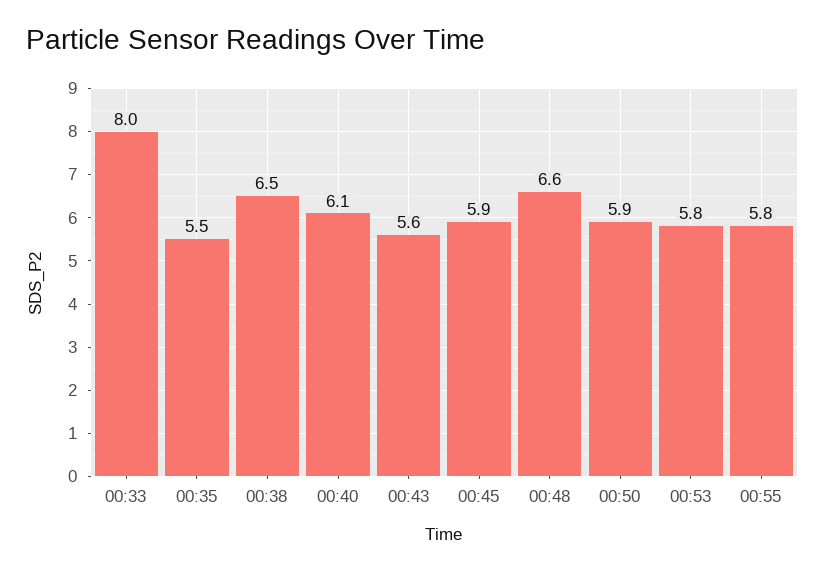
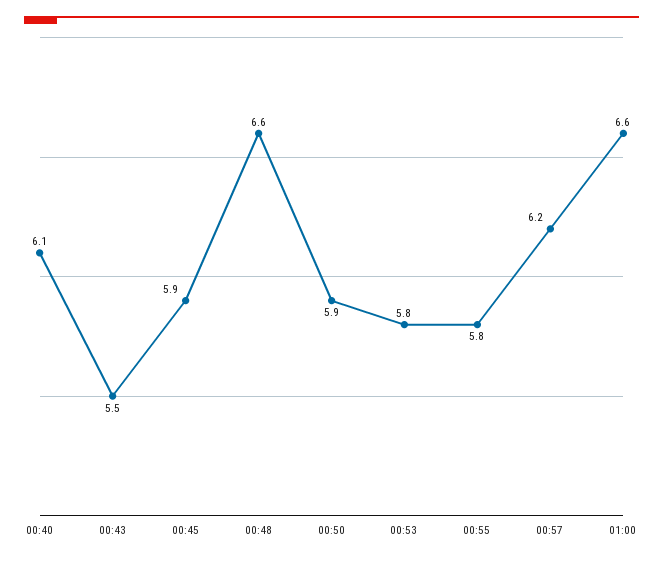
00:33: 8 -> none
00:35: 5.5 -> none
00:38: 6.5 -> none
00:43: 5.6 -> 5.5
00:57: none -> 6.2
01:00: none -> 6.6

